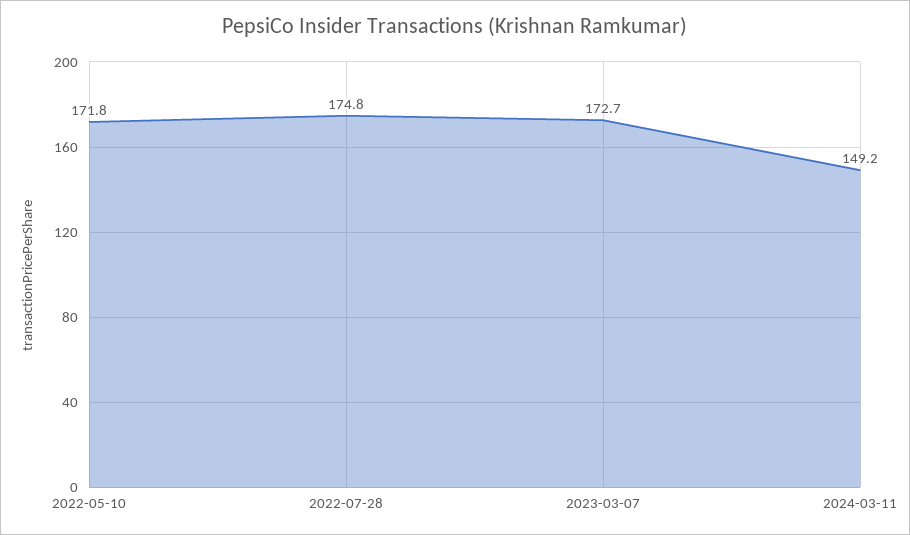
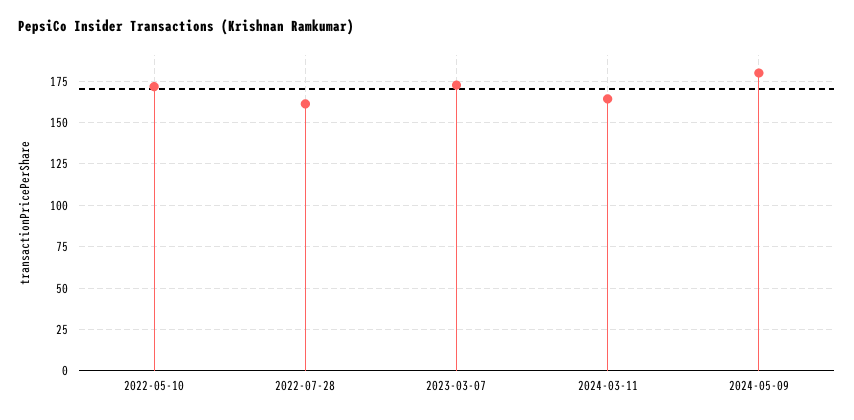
2022-07-28: 174.8 -> 160
2024-03-11: 149.2 -> 165
2024-05-09: none -> 180

